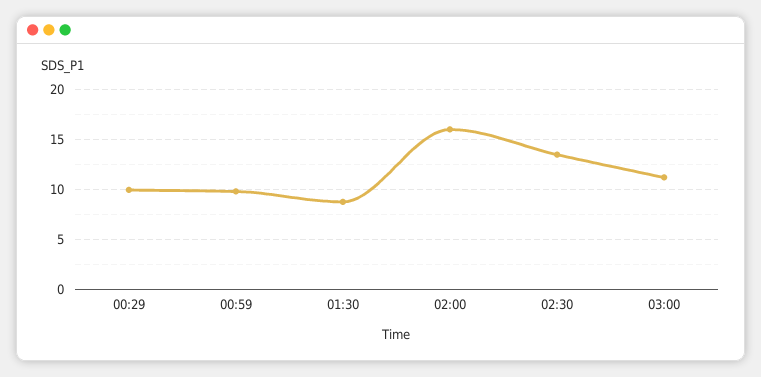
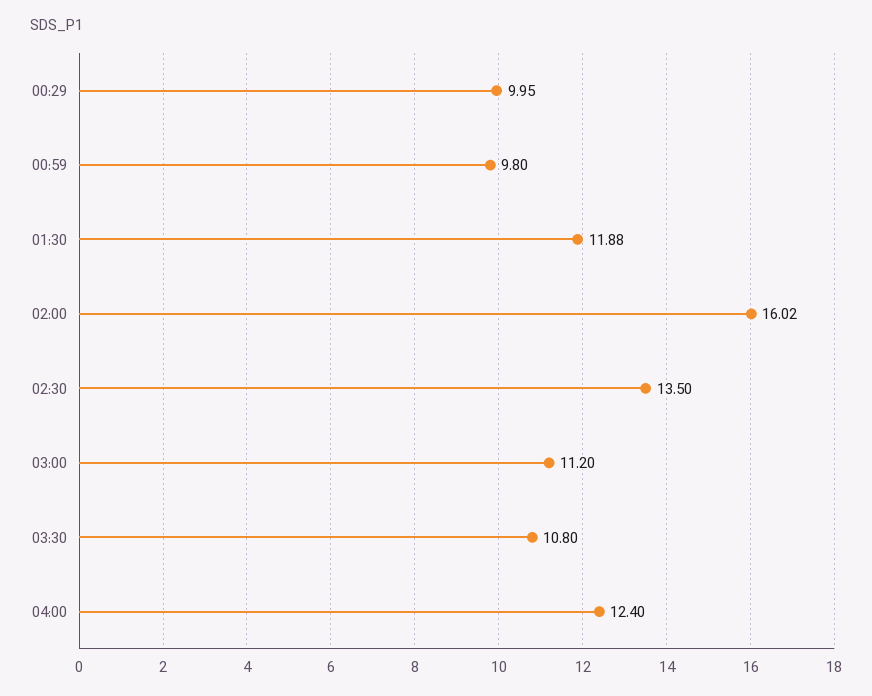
01:30: 9 -> 11.88
03:30: none -> 10.8
04:00: none -> 12.4

